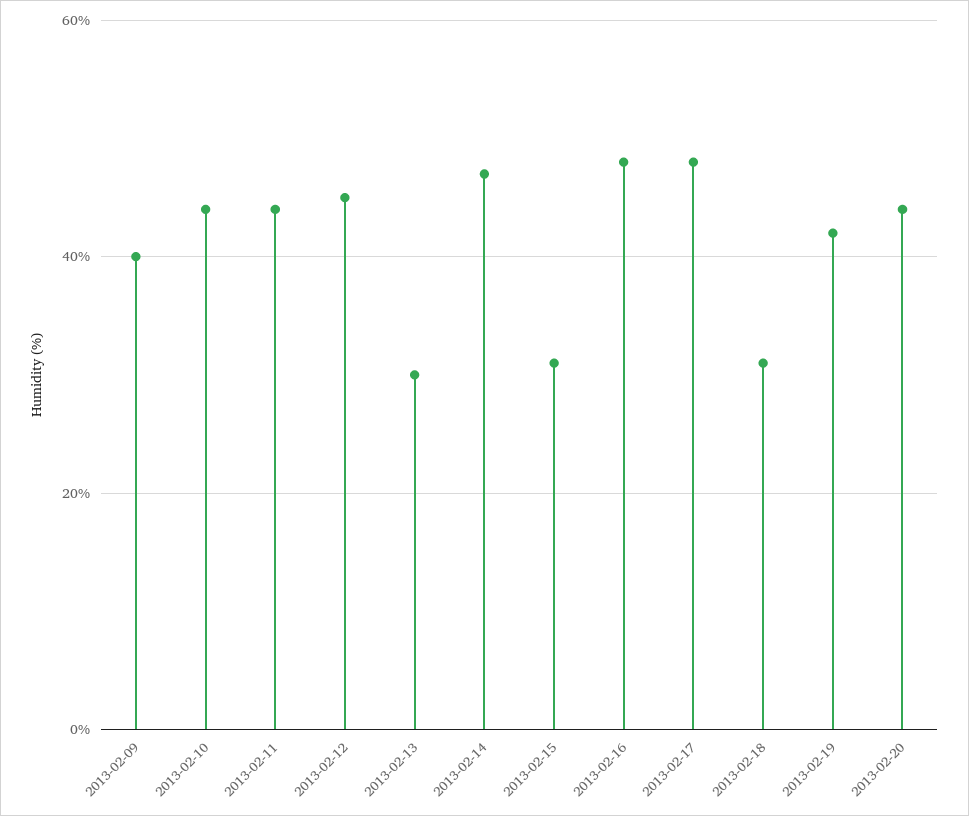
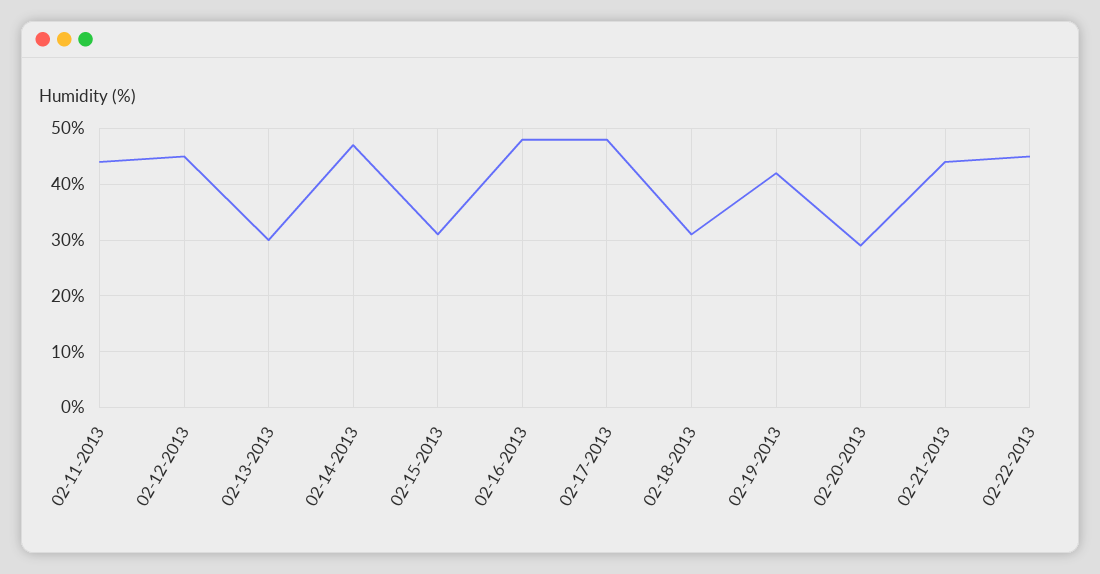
2013-02-09: 40 -> none
2013-02-10: 45 -> none
2013-02-20: 45 -> 30
02-21-2013: none -> 45
02-22-2013: none -> 45

